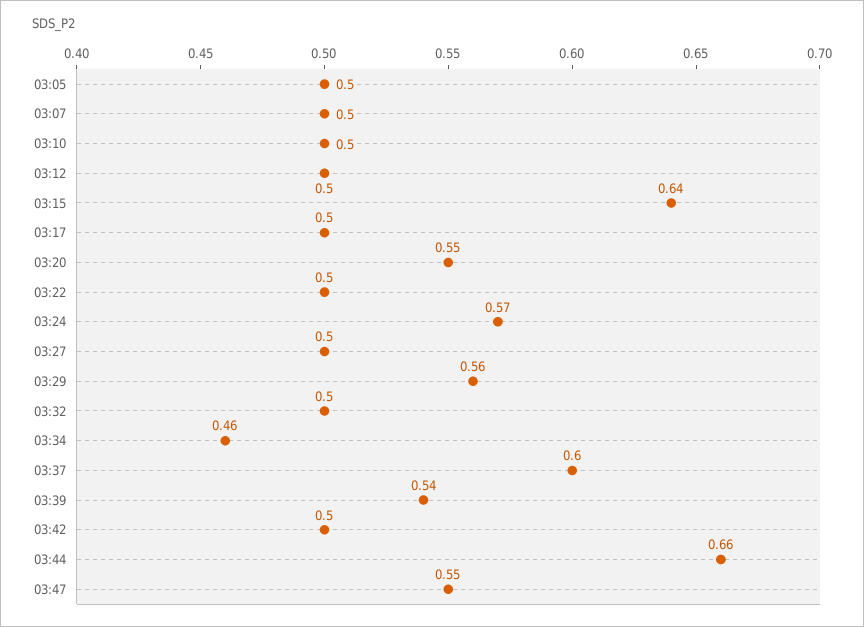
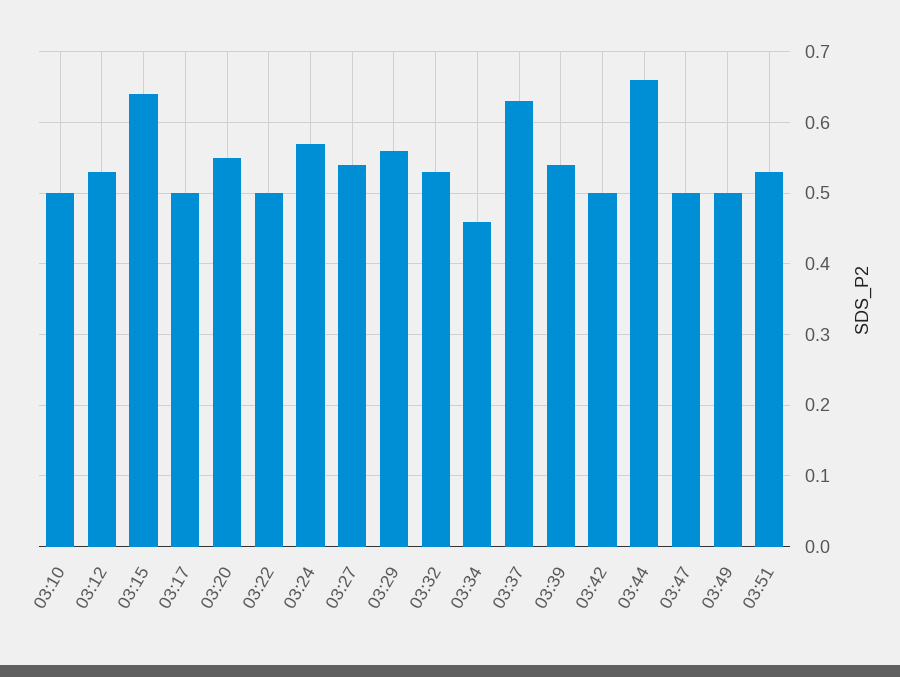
03:05: 0.5 -> none
03:07: 0.5 -> none
03:12: 0.5 -> 0.53
03:27: 0.5 -> 0.54
03:32: 0.5 -> 0.53
03:37: 0.6 -> 0.63
03:47: 0.55 -> 0.5
03:49: none -> 0.5
03:51: none -> 0.53

